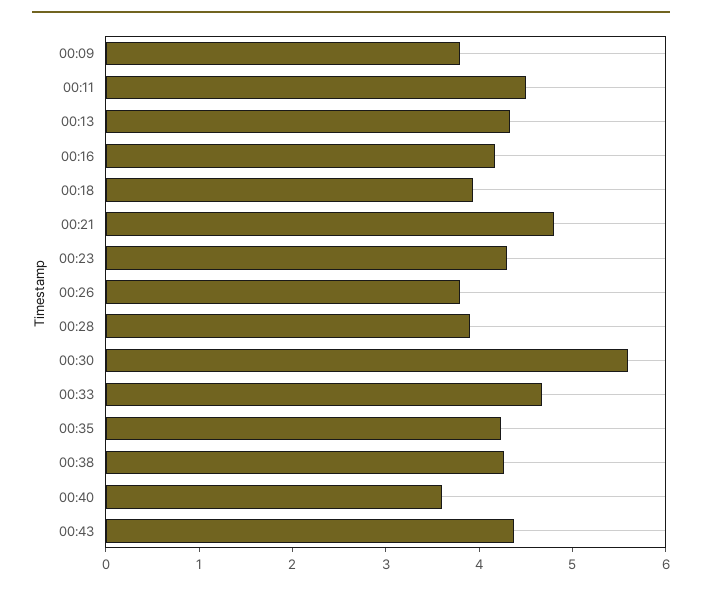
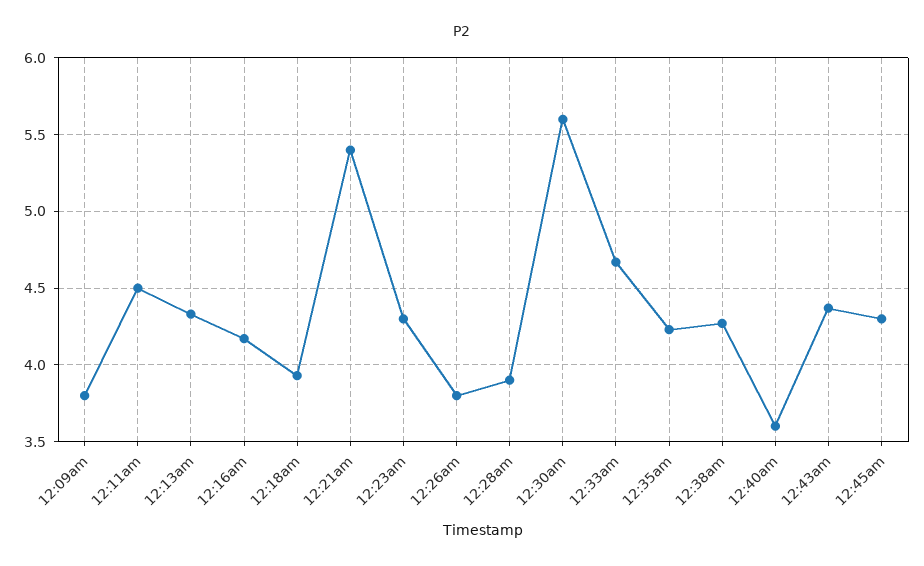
00:21: 4.8 -> 5.4
12:45am: none -> 4.3

